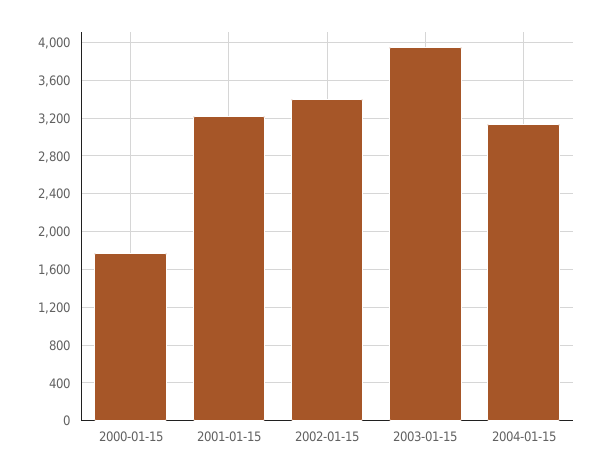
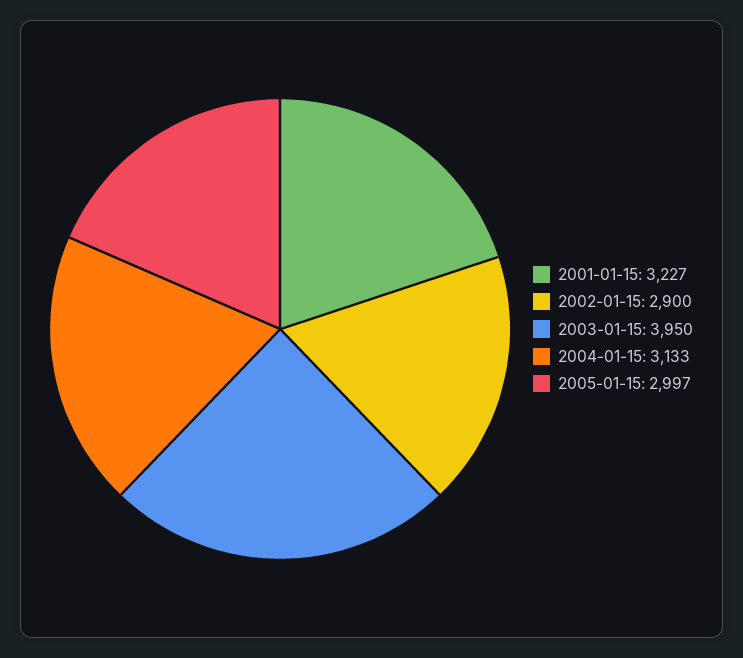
2000-01-15: 1800 -> none
2002-01-15: 3400 -> 2900
2005-01-15: none -> 2997

